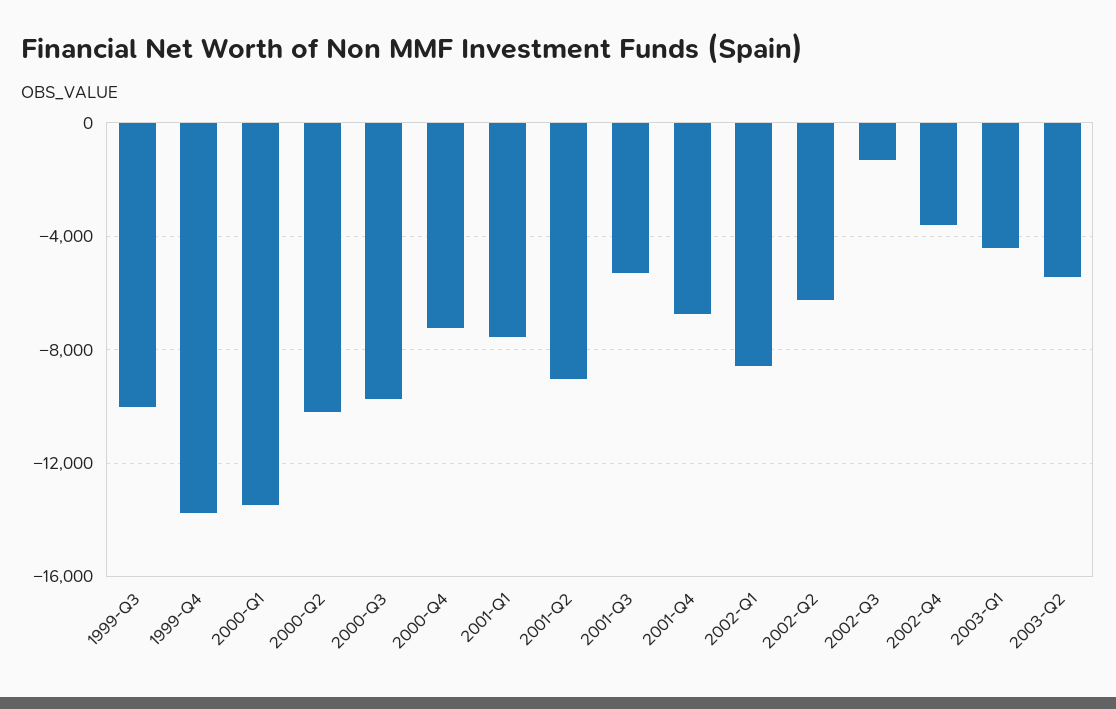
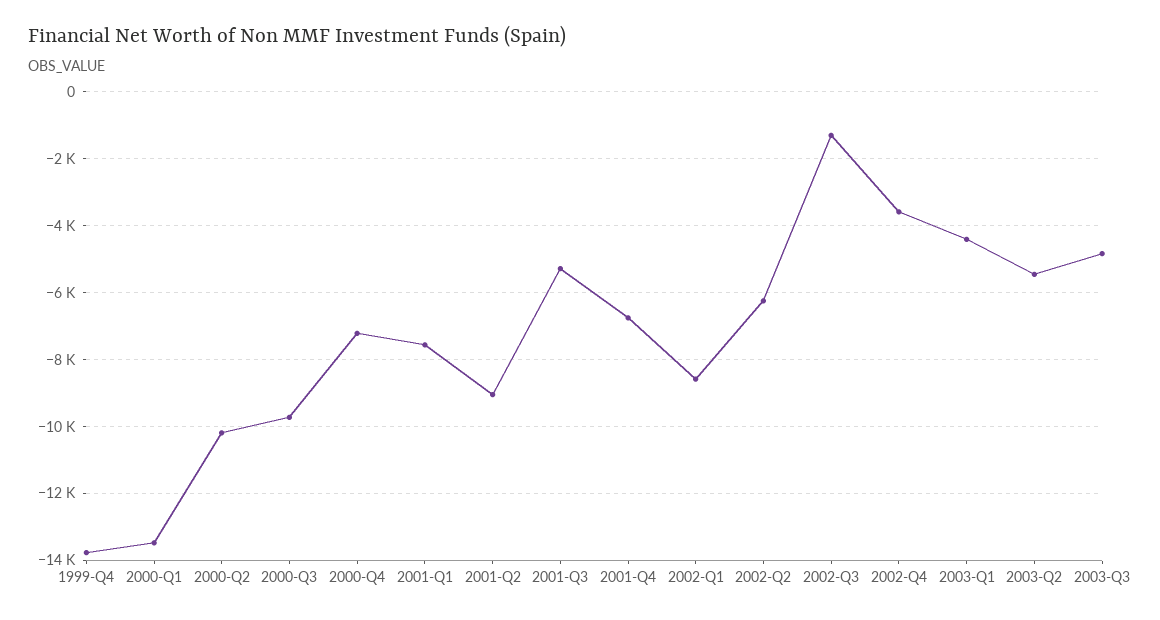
1999-Q3: -10000 -> none
2003-Q3: none -> -4800

